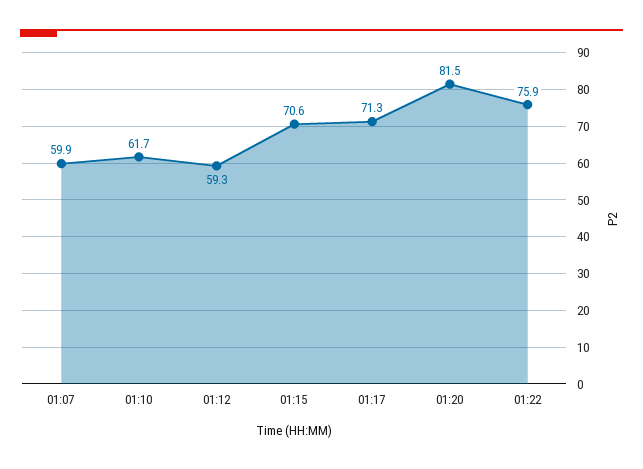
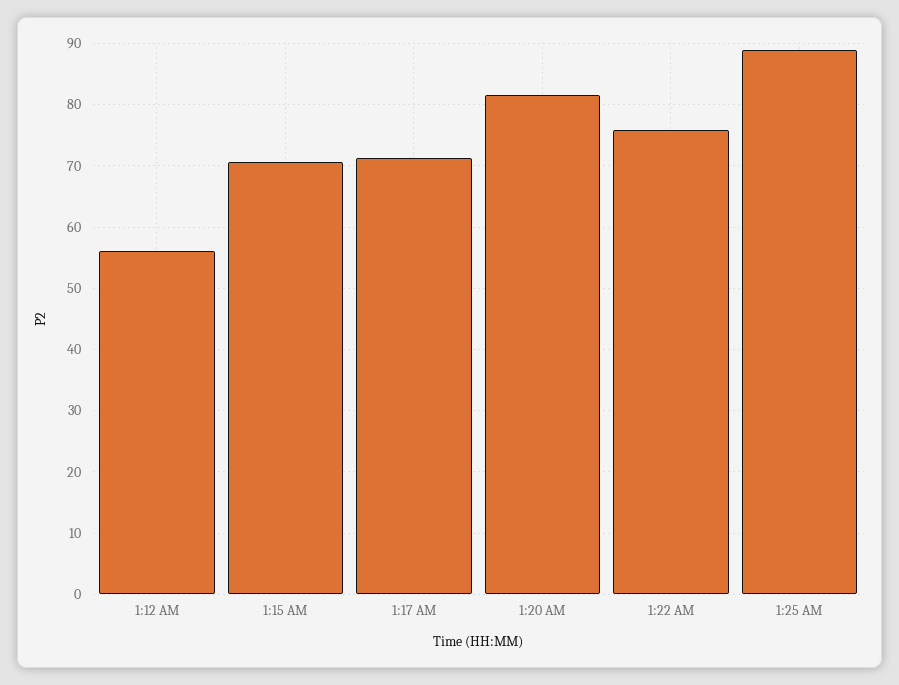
01:07: 59.9 -> none
01:10: 61.7 -> none
01:12: 59.3 -> 56
1:25 AM: none -> 89

